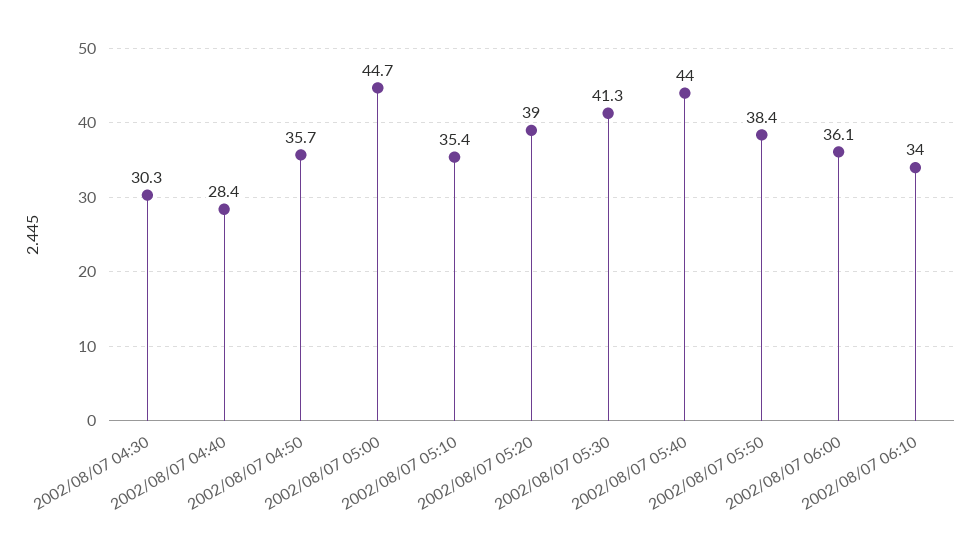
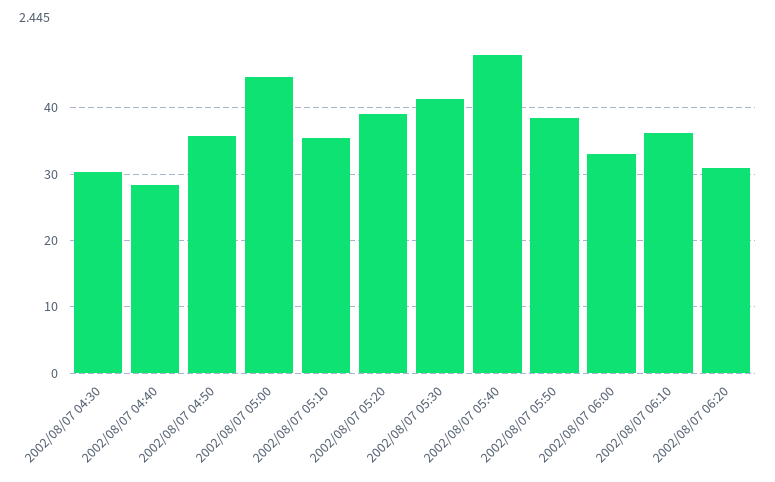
2002/08/07 05:40: 44 -> 48
2002/08/07 06:00: 36.1 -> 33
2002/08/07 06:10: 34 -> 36
2002/08/07 06:20: none -> 31

